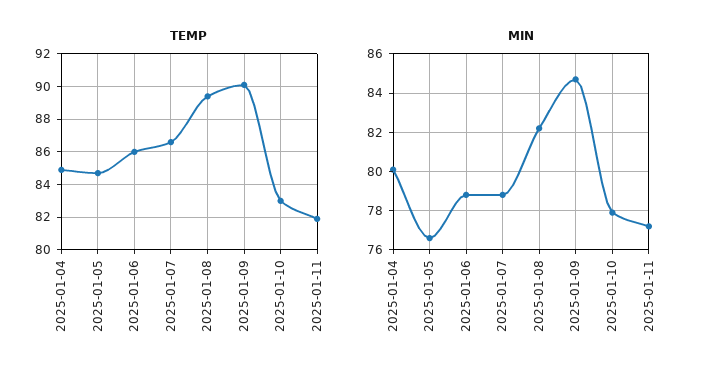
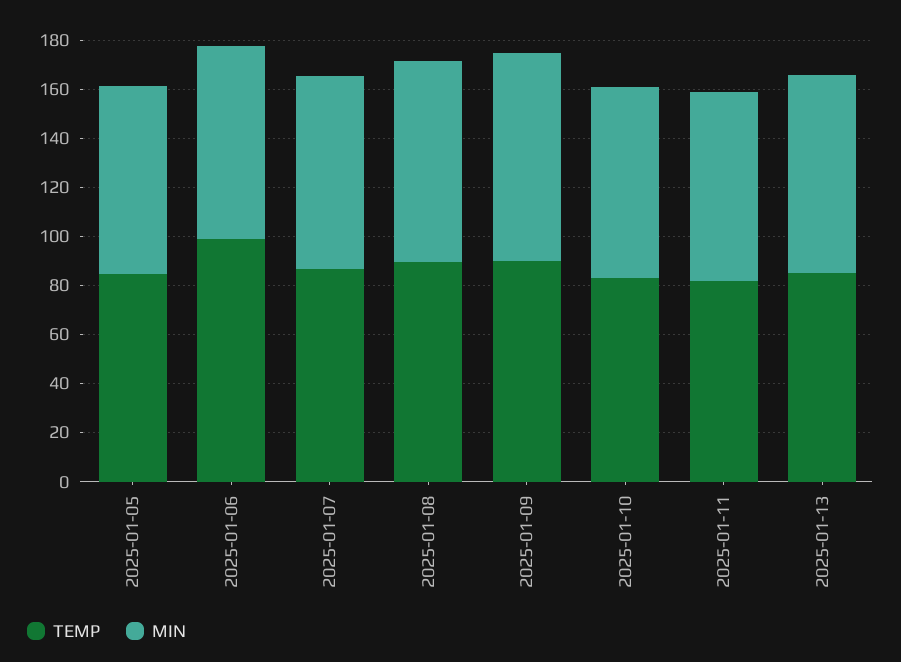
TEMP, 2025-01-04: 85 -> none
TEMP, 2025-01-06: 86 -> 100
MIN, 2025-01-04: 80 -> none
TEMP, 2025-01-13: none -> 85
MIN, 2025-01-13: none -> 80

